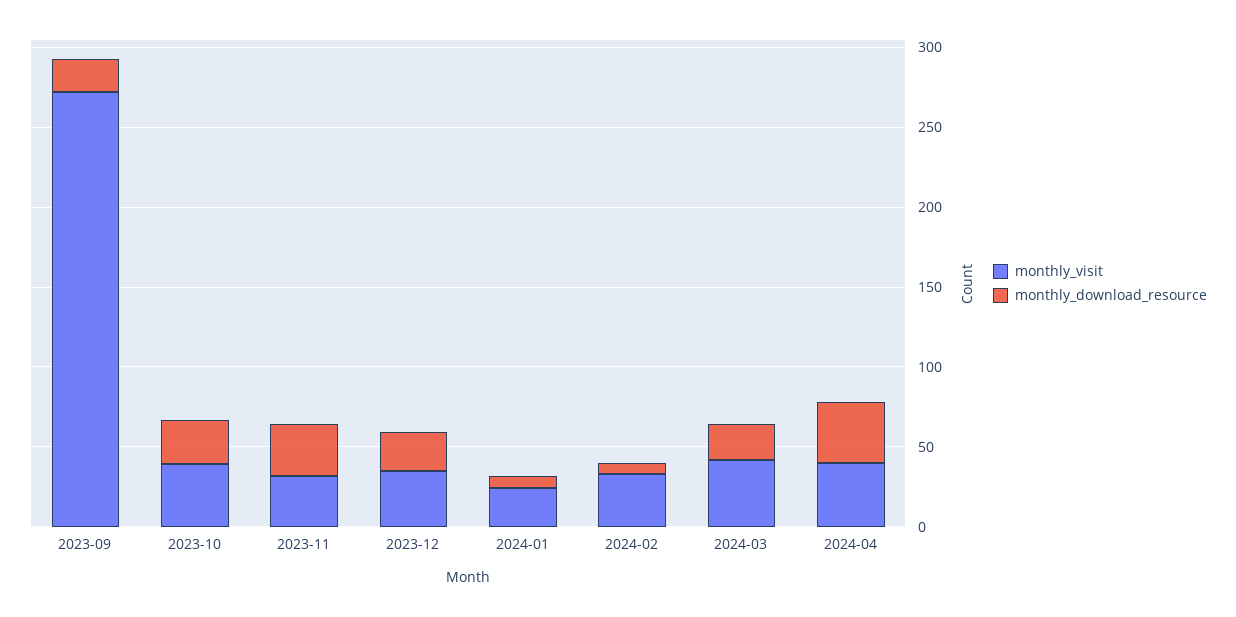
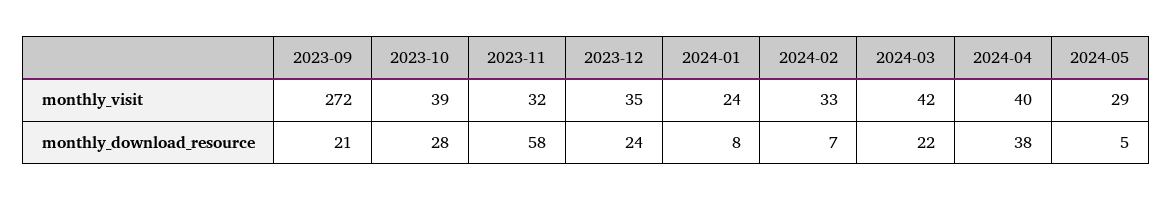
monthly_download_resource, 2023-11: 30 -> 58
monthly_visit, 2024-05: none -> 29
monthly_download_resource, 2024-05: none -> 5

